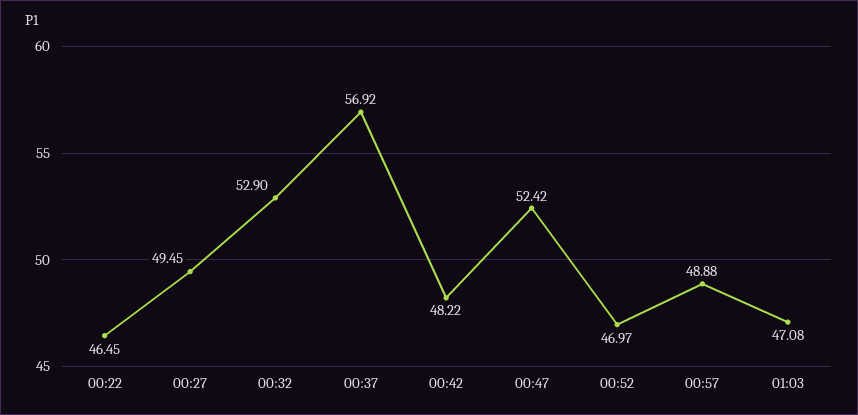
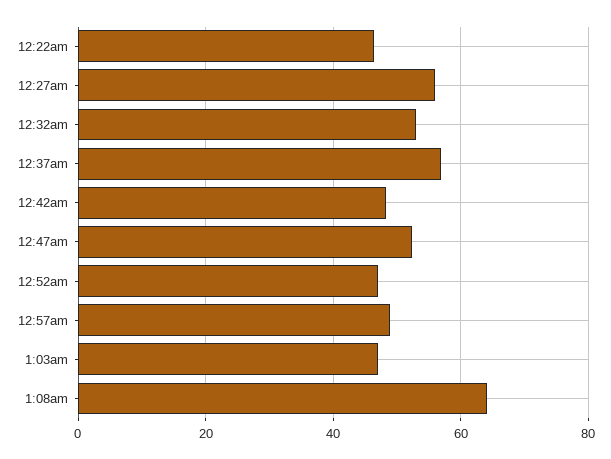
00:27: 49.45 -> 56
1:08am: none -> 64

